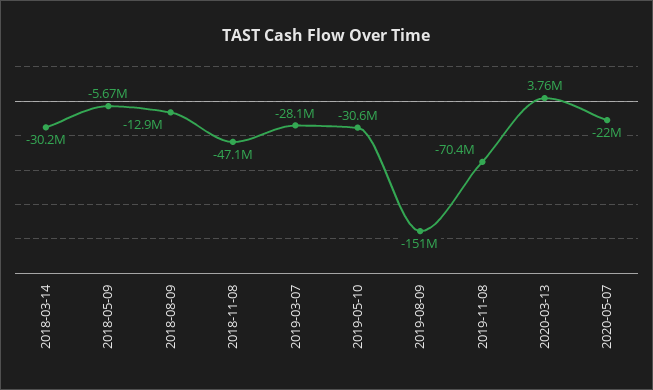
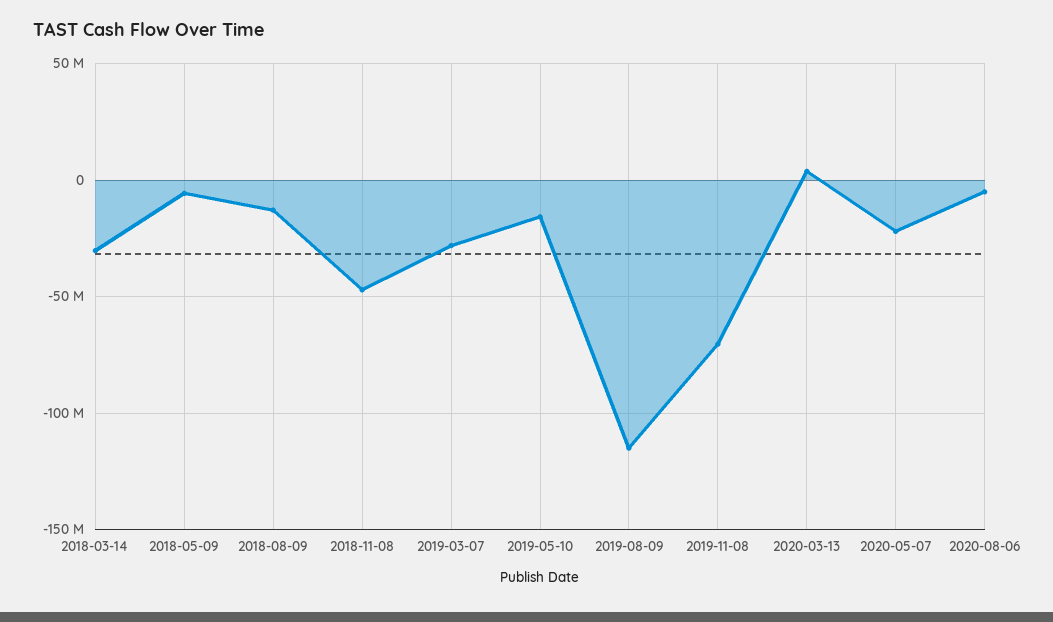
2019-05-10: -30600000 -> -15000000
2019-08-09: -151000000 -> -115000000
2020-08-06: none -> -5000000

